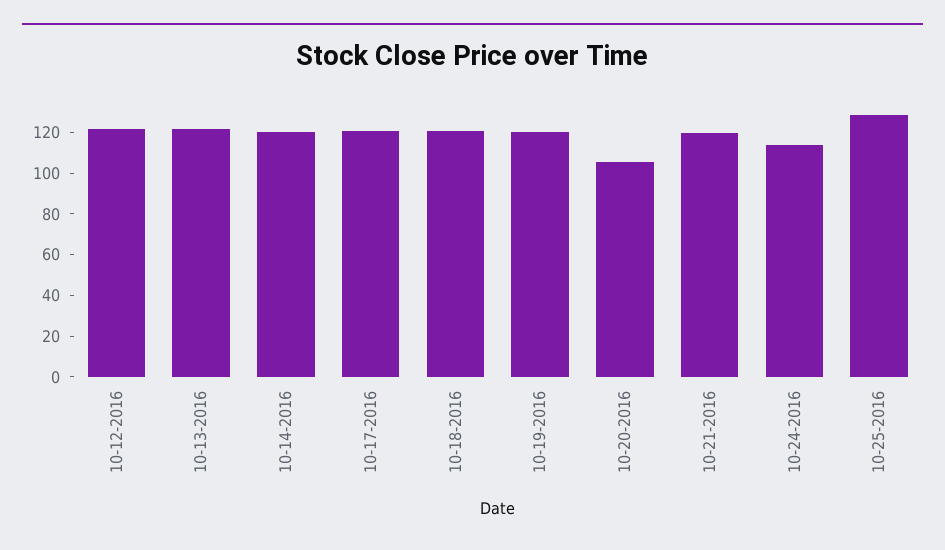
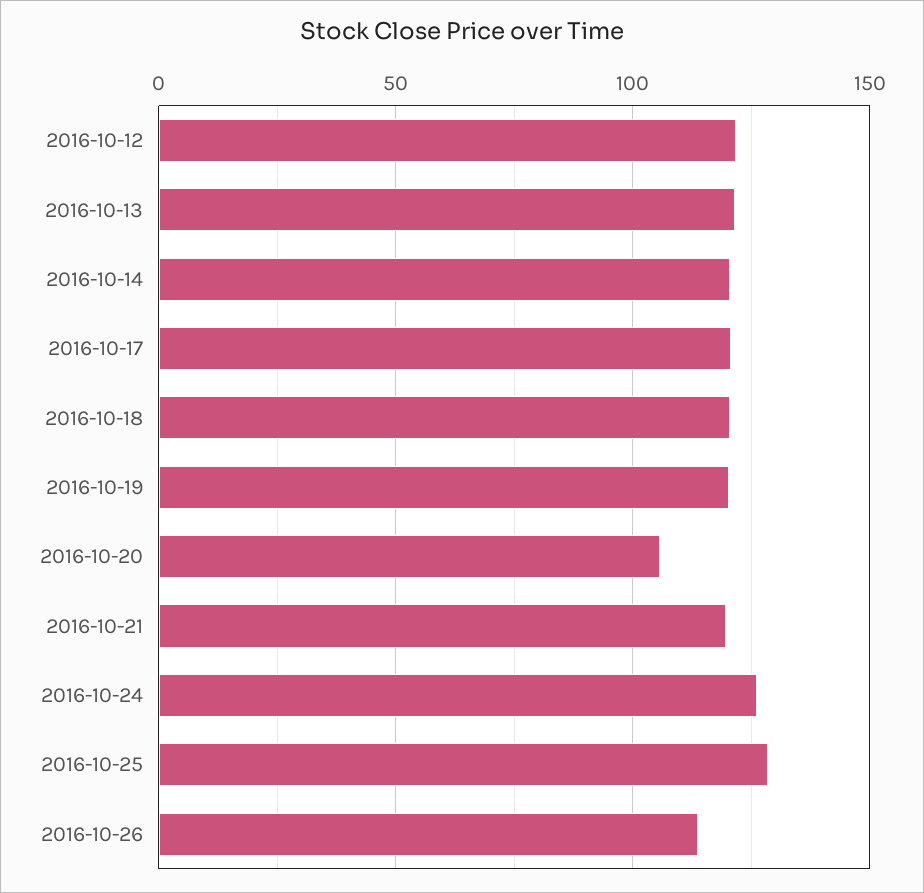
10-24-2016: 115 -> 125
2016-10-26: none -> 115

